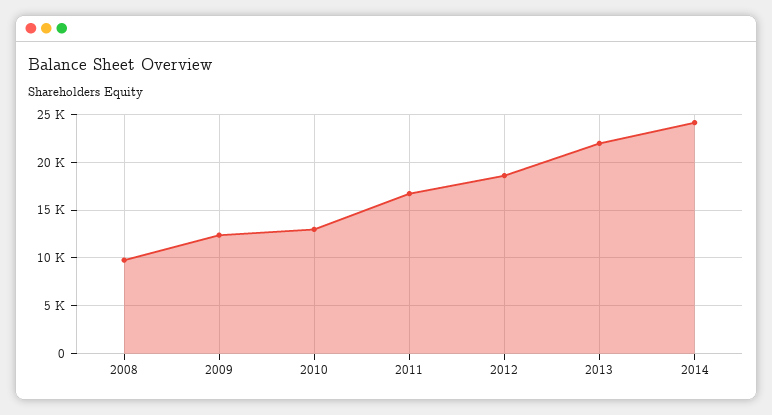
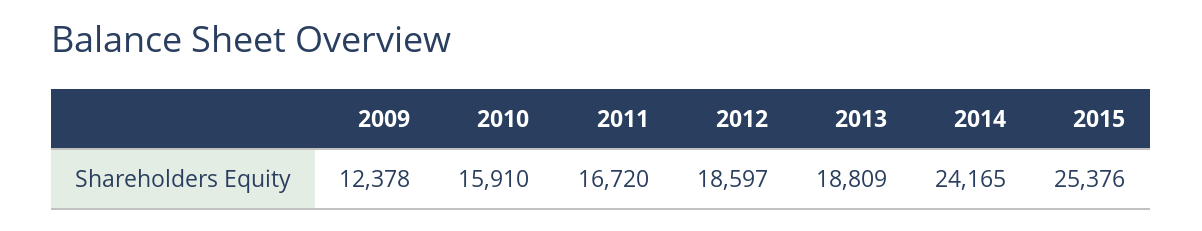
2008: 10000 -> none
2010: 13000 -> 15910
2013: 22000 -> 18809
2015: none -> 25376

